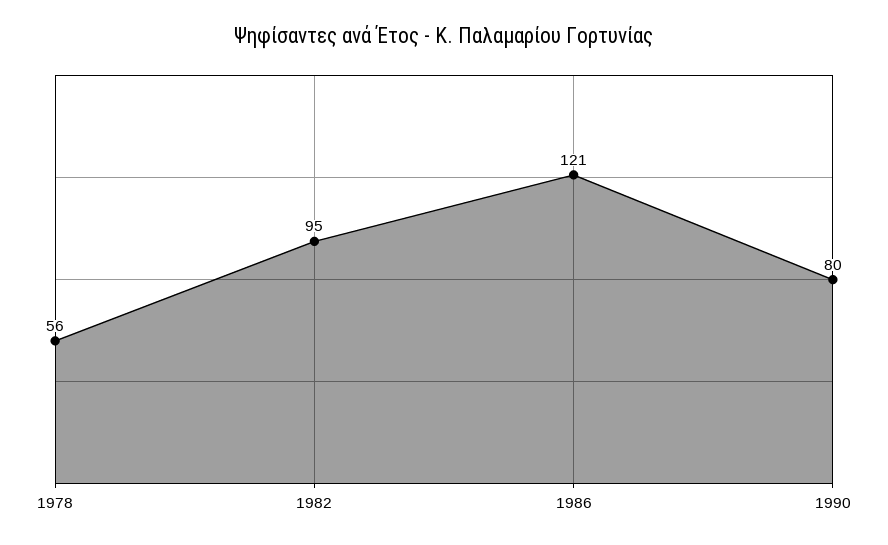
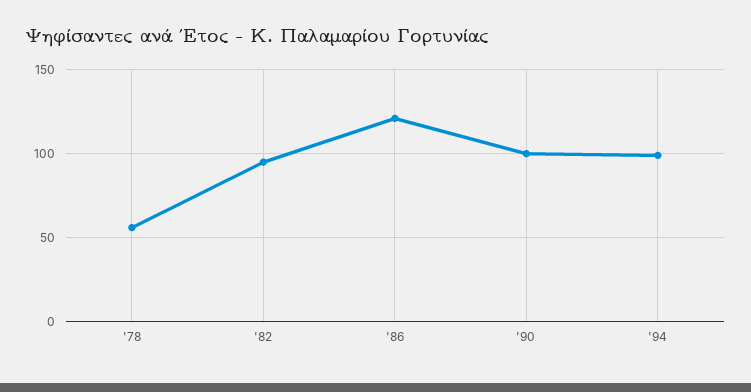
1990: 80 -> 100
'94: none -> 100

